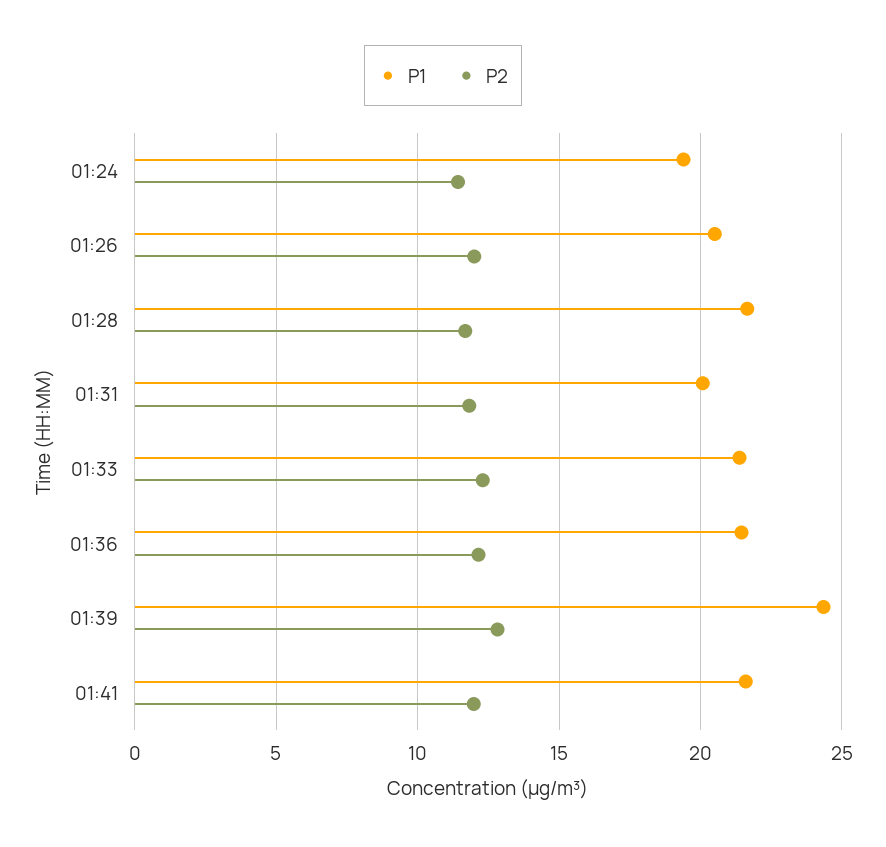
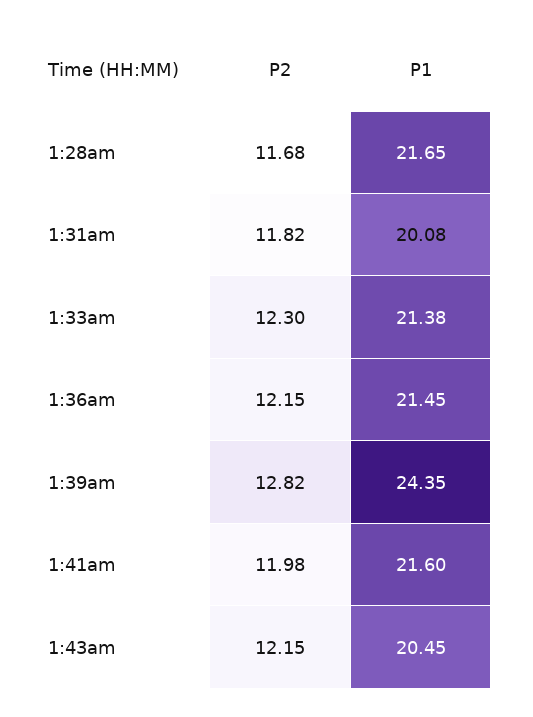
P1, 01:24: 19.5 -> none
P2, 01:24: 11.5 -> none
P1, 01:26: 20.5 -> none
P2, 01:26: 12 -> none
P2, 1:43am: none -> 12.15
P1, 1:43am: none -> 20.45

